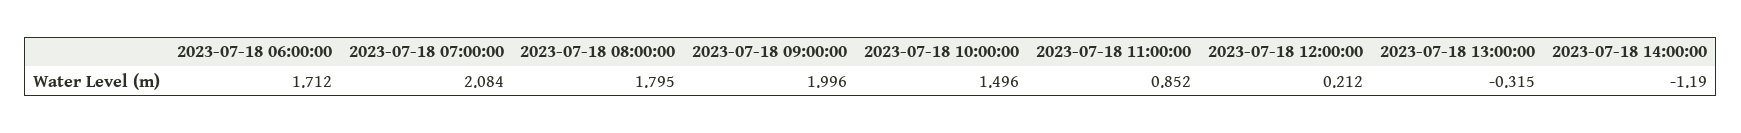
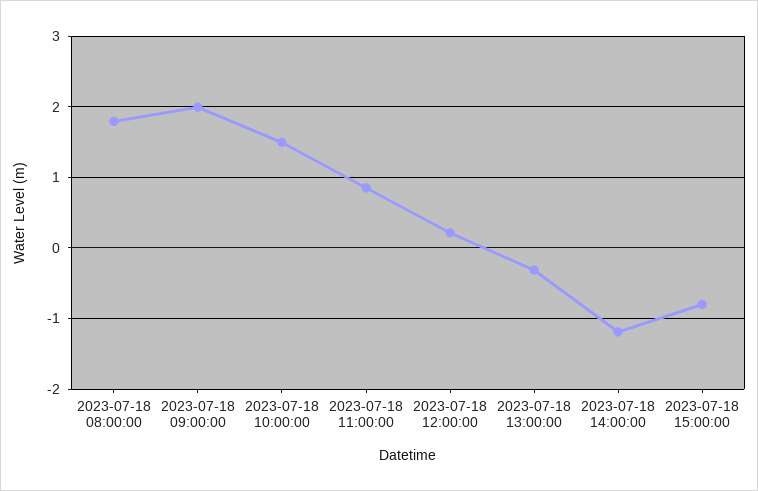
2023-07-18 06:00:00: 1.712 -> none
2023-07-18 07:00:00: 2.084 -> none
2023-07-18 15:00:00: none -> -0.8

